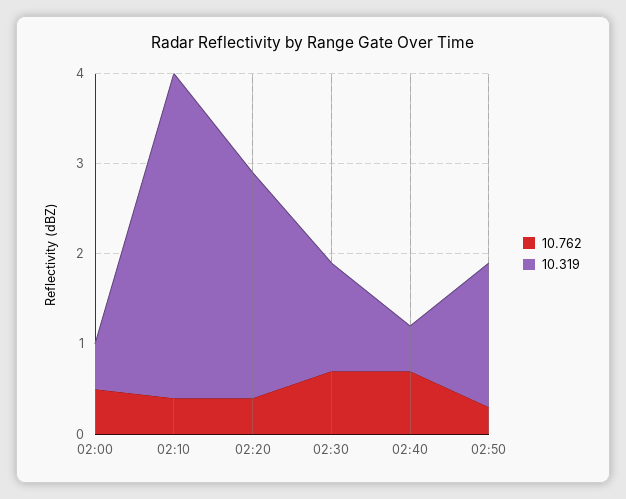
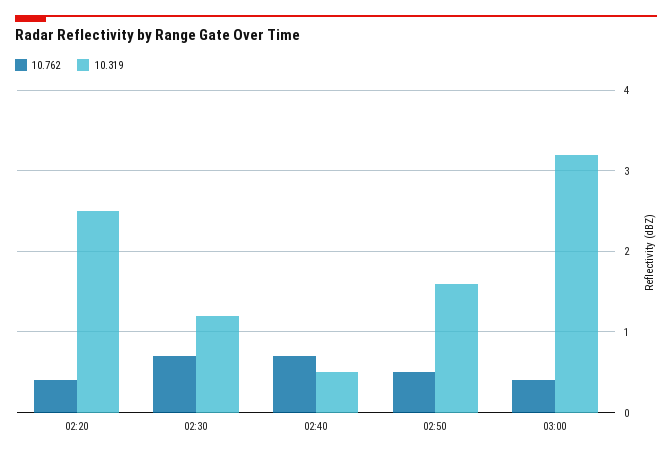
10.762, 02:00: 0.5 -> none
10.319, 02:00: 0.5 -> none
10.762, 02:10: 0.4 -> none
10.319, 02:10: 3.6 -> none
10.762, 02:50: 0.3 -> 0.5
10.762, 03:00: none -> 0.4
10.319, 03:00: none -> 3.2

